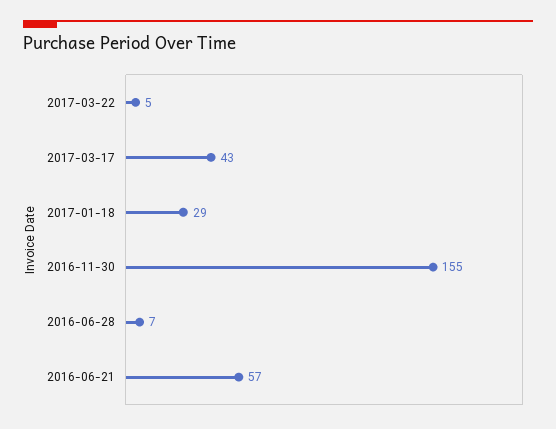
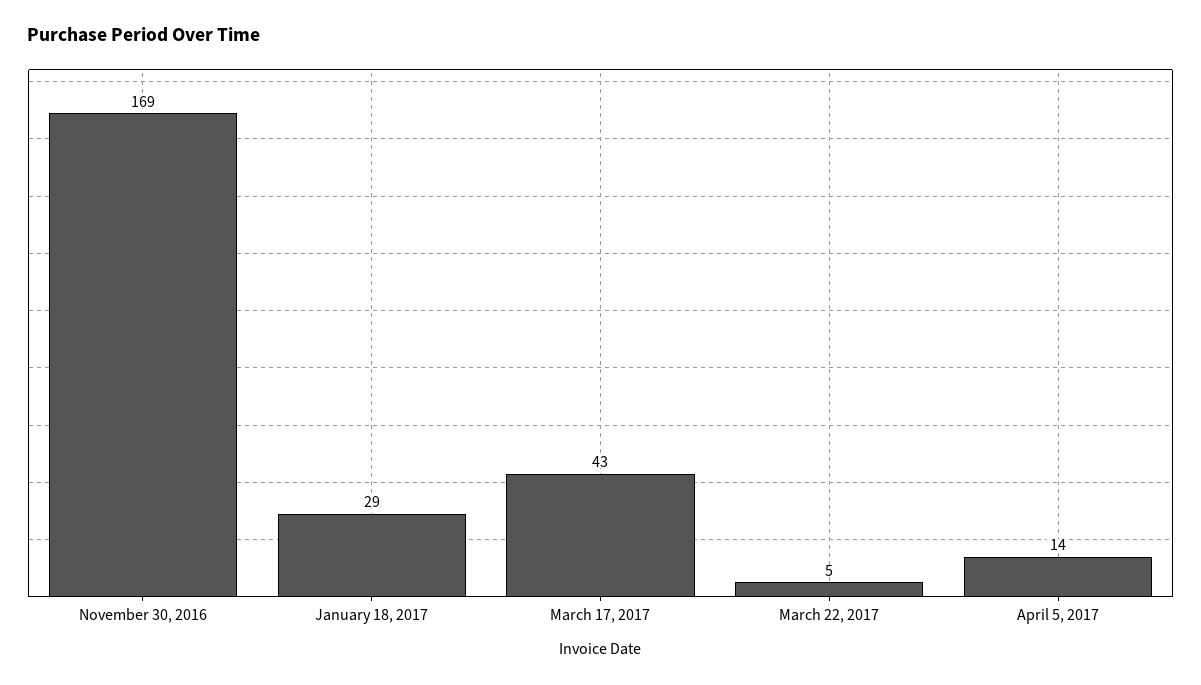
2016-11-30: 155 -> 169
2016-06-28: 7 -> none
2016-06-21: 57 -> none
April 5, 2017: none -> 14

